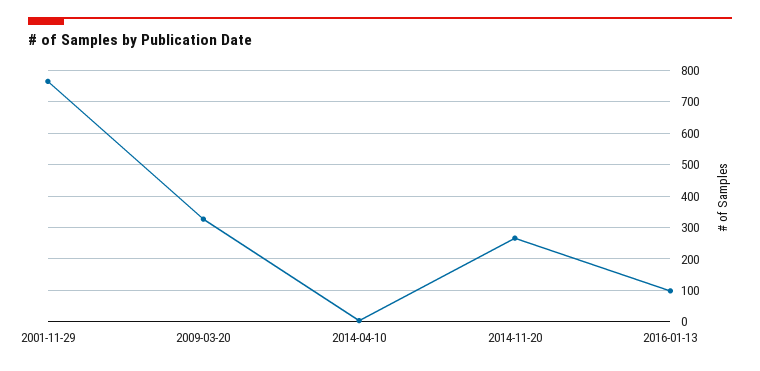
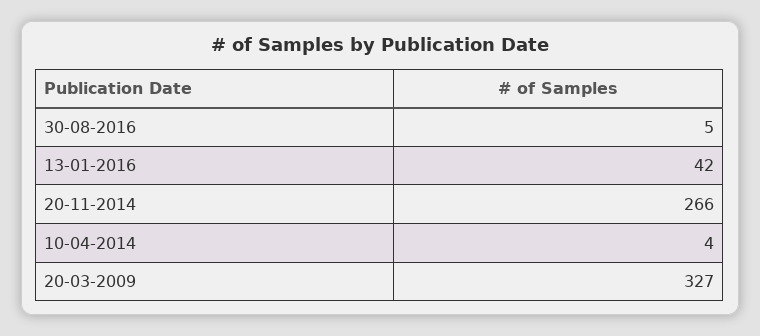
2001-11-29: 760 -> none
2016-01-13: 100 -> 42
30-08-2016: none -> 5

